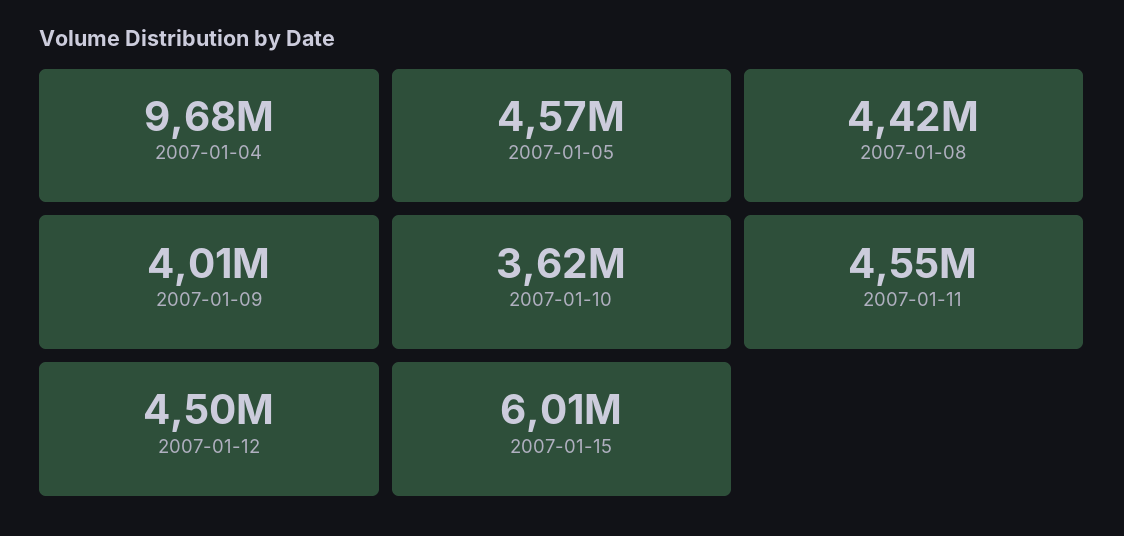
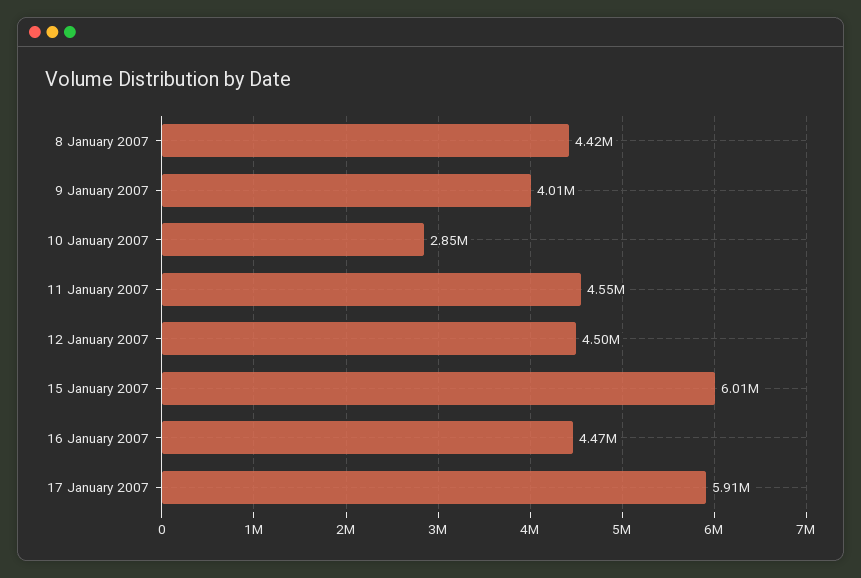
2007-01-04: 9680000 -> none
2007-01-05: 4570000 -> none
2007-01-10: 3620000 -> 2850000
16 January 2007: none -> 4470000
17 January 2007: none -> 5910000

